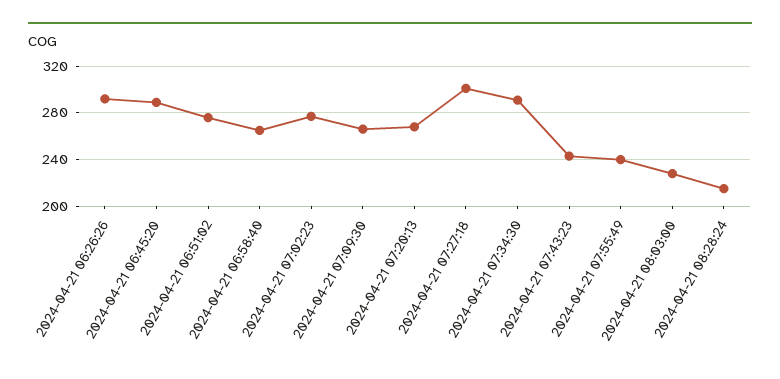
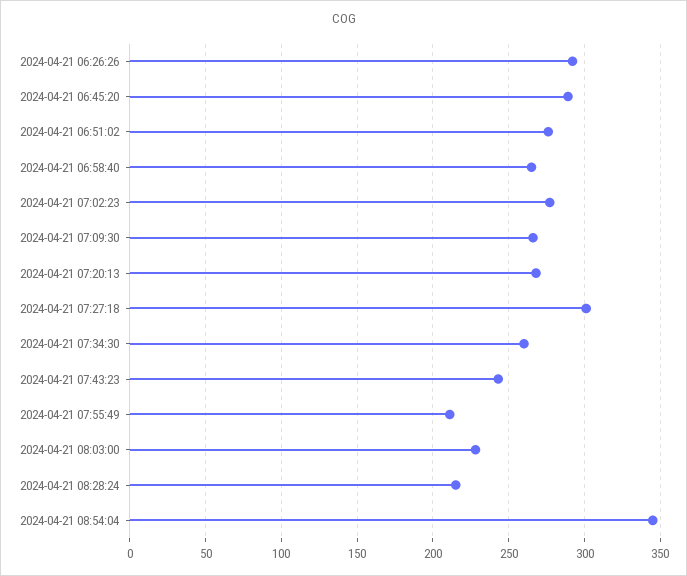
2024-04-21 07:34:30: 290 -> 260
2024-04-21 07:55:49: 240 -> 210
2024-04-21 08:54:04: none -> 345

